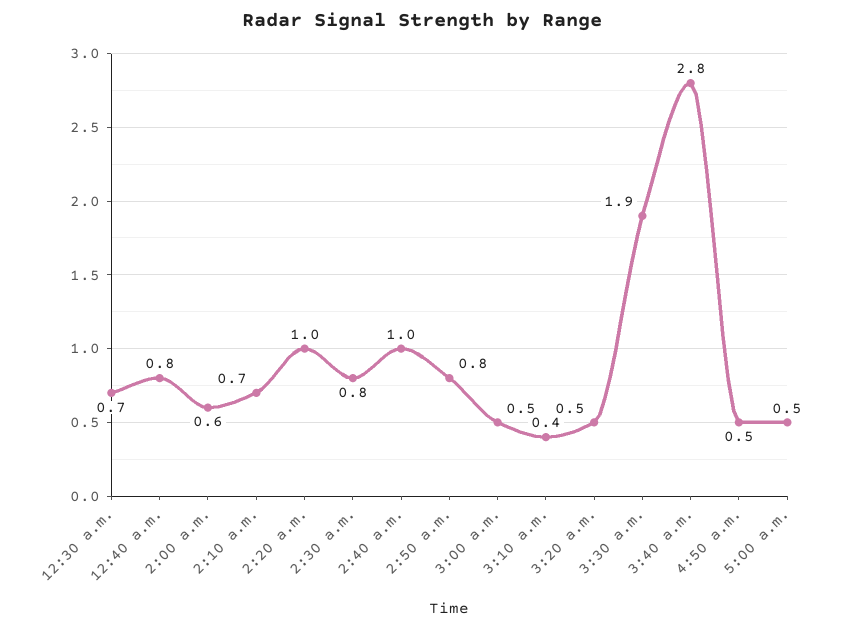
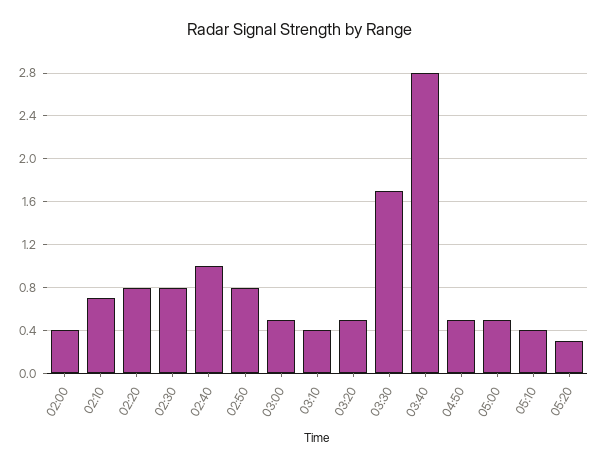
12:30 a.m.: 0.7 -> none
12:40 a.m.: 0.8 -> none
2:00 a.m.: 0.6 -> 0.4
2:20 a.m.: 1 -> 0.8
3:30 a.m.: 1.9 -> 1.7
05:10: none -> 0.4
05:20: none -> 0.3

